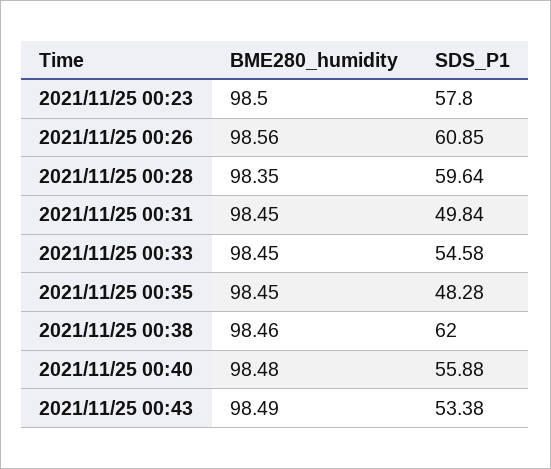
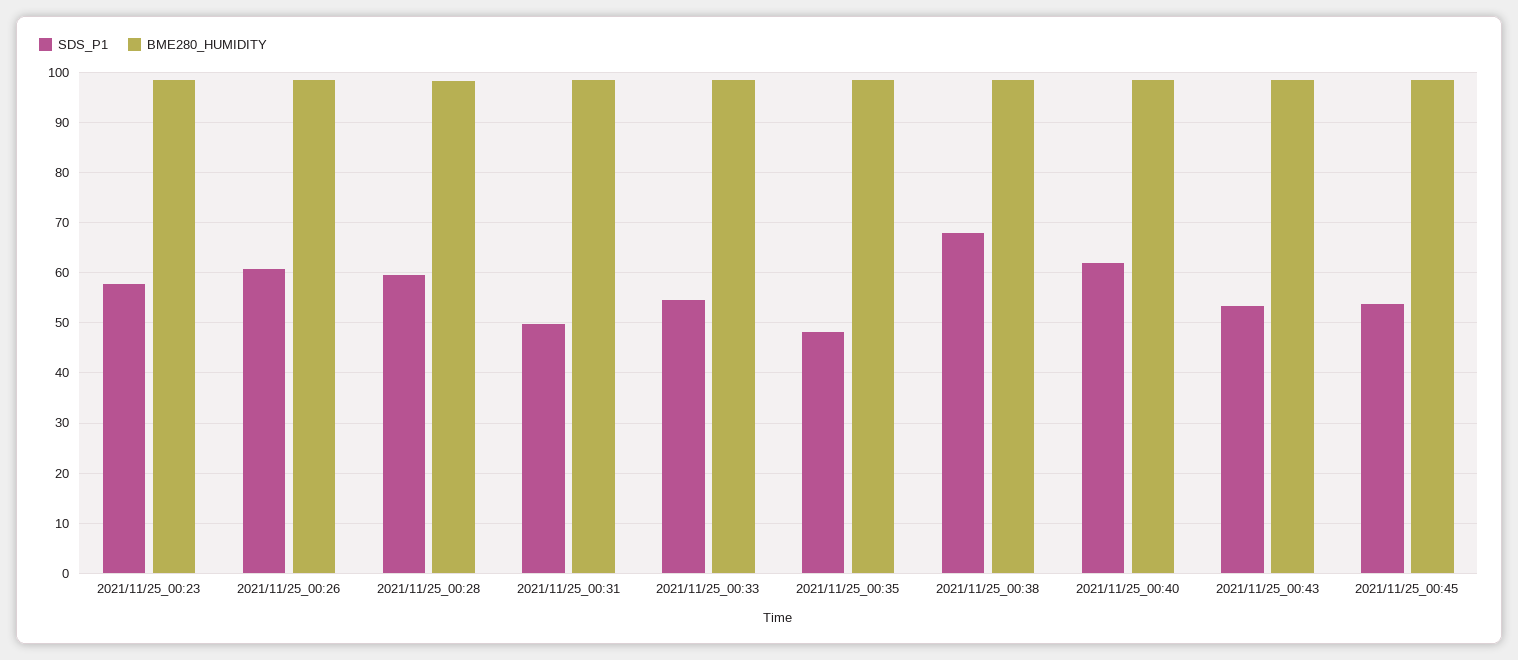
SDS_P1, 2021/11/25 00:38: 62 -> 68
SDS_P1, 2021/11/25 00:40: 55.88 -> 62
SDS_P1, 2021/11/25_00:45: none -> 54
BME280_humidity, 2021/11/25_00:45: none -> 98

